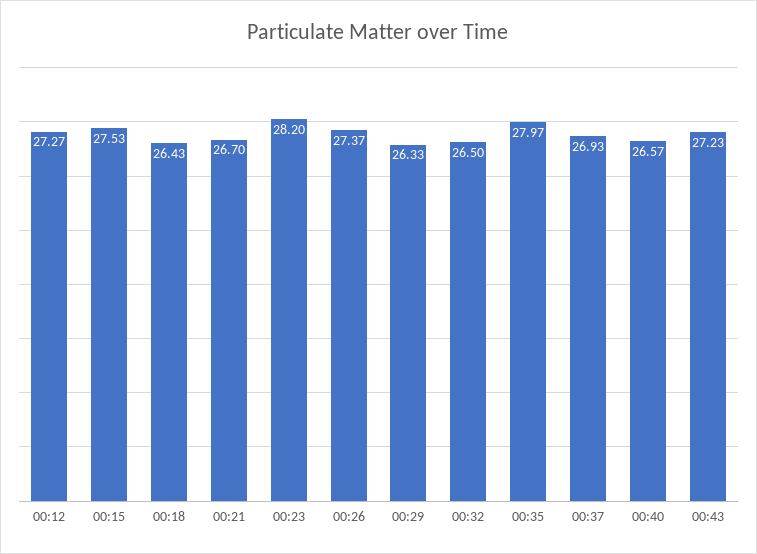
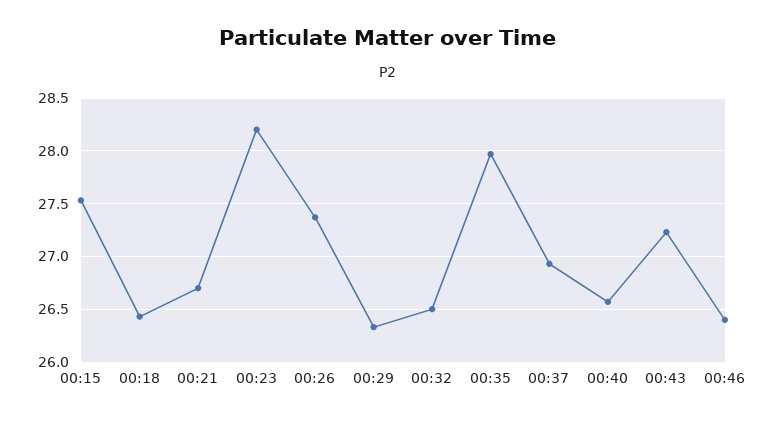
00:12: 27.27 -> none
00:46: none -> 26.4

